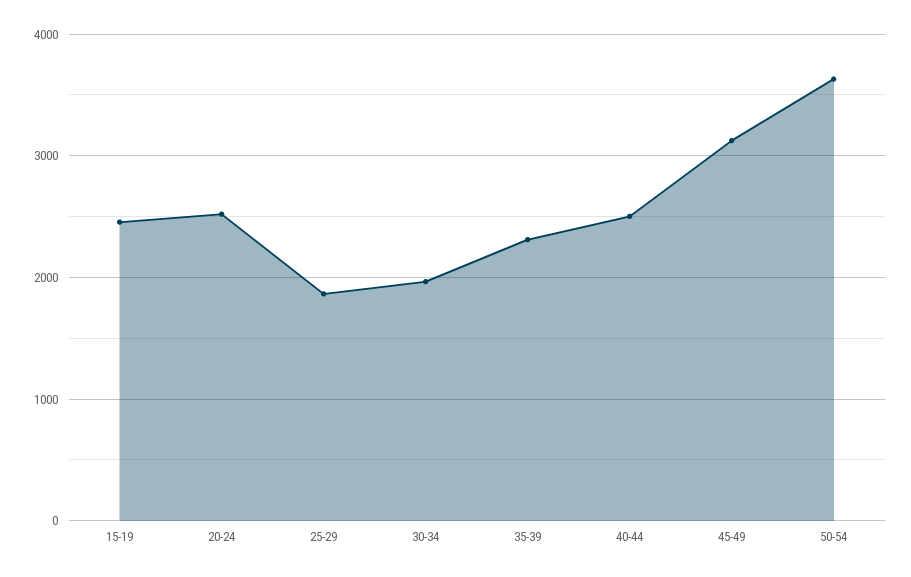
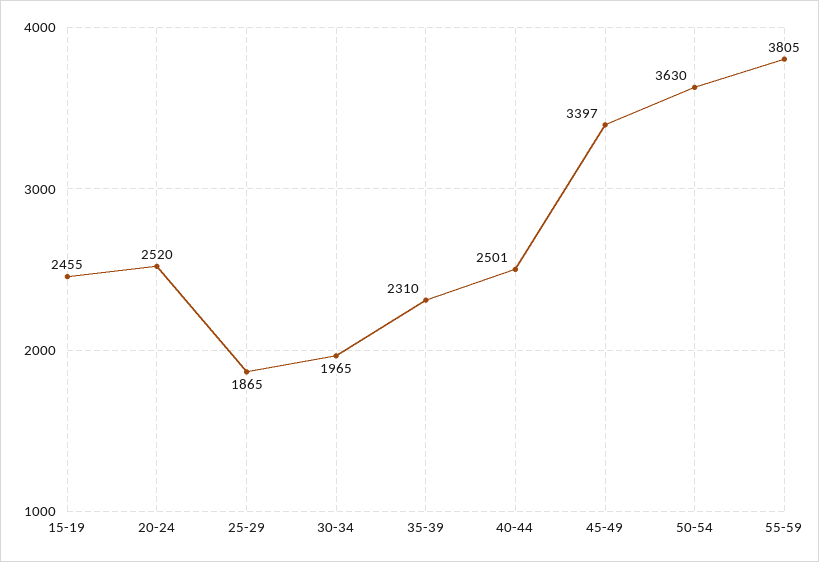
45-49: 3100 -> 3397
55-59: none -> 3805

